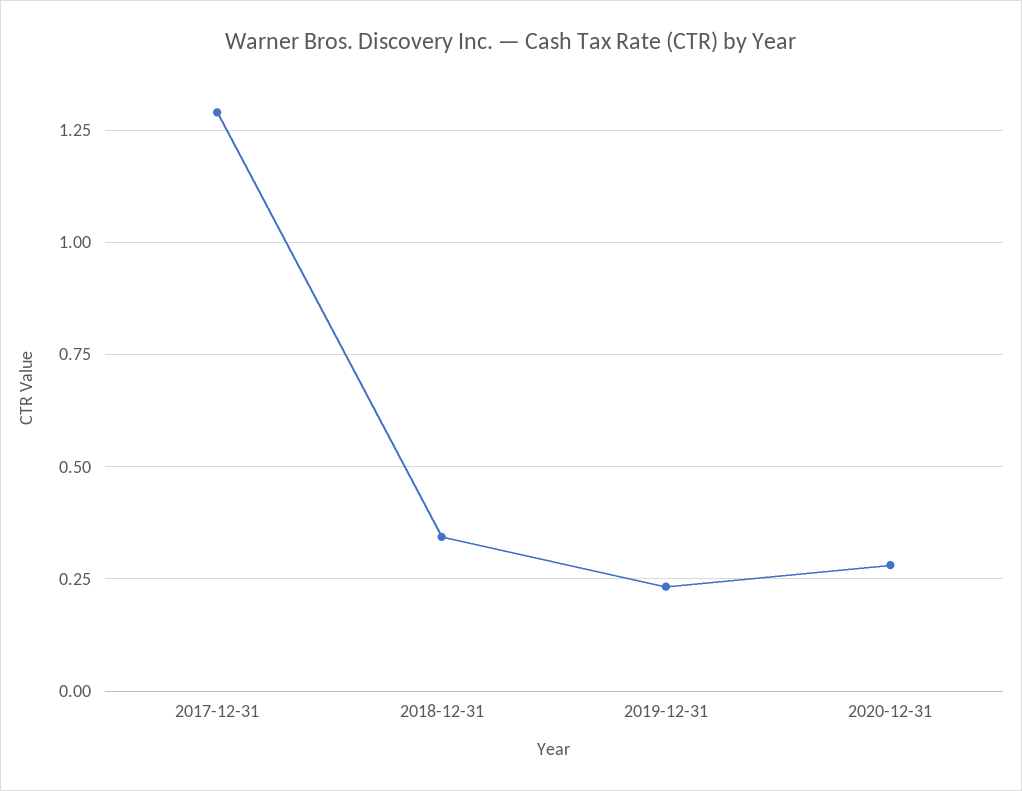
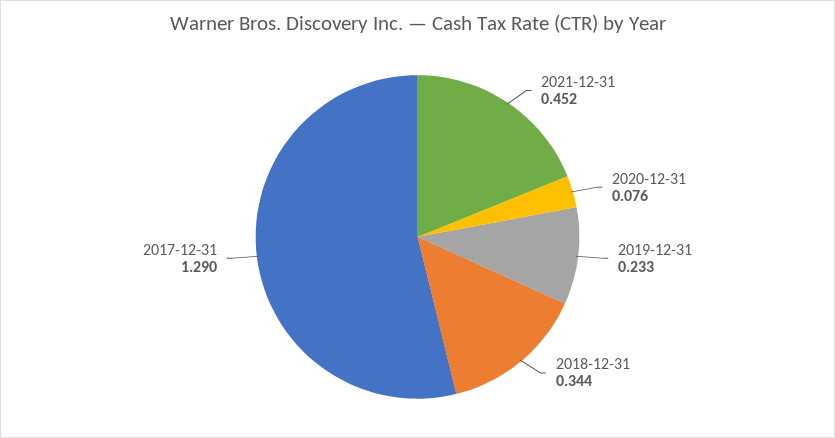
2020-12-31: 0.275 -> 0.076
2021-12-31: none -> 0.452

